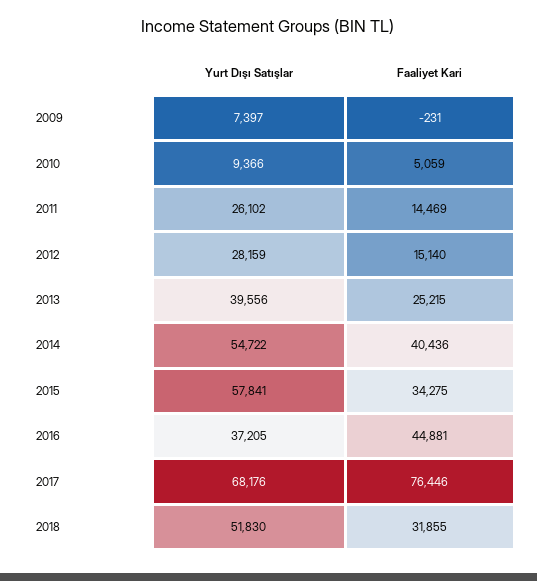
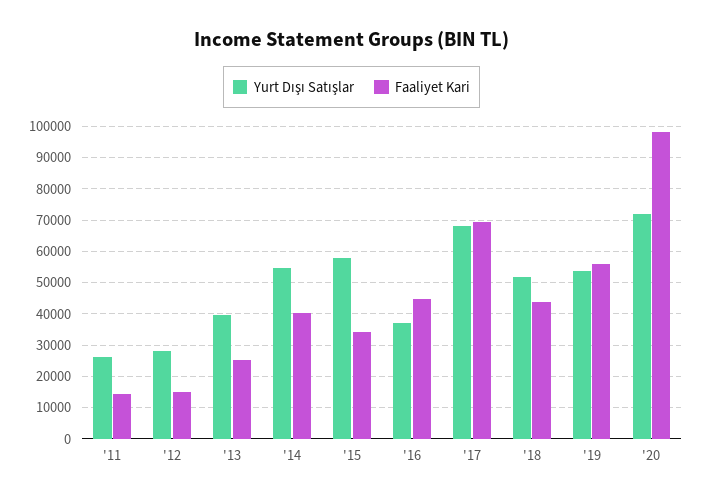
Yurt Dışı Satışlar, 2009: 7397 -> none
Faaliyet Kari, 2009: -231 -> none
Yurt Dışı Satışlar, 2010: 9366 -> none
Faaliyet Kari, 2010: 5059 -> none
Faaliyet Kari, 2017: 76446 -> 70000
Faaliyet Kari, 2018: 31855 -> 44000
Yurt Dışı Satışlar, '19: none -> 54000
Faaliyet Kari, '19: none -> 56000
Yurt Dışı Satışlar, '20: none -> 72000
Faaliyet Kari, '20: none -> 98000

